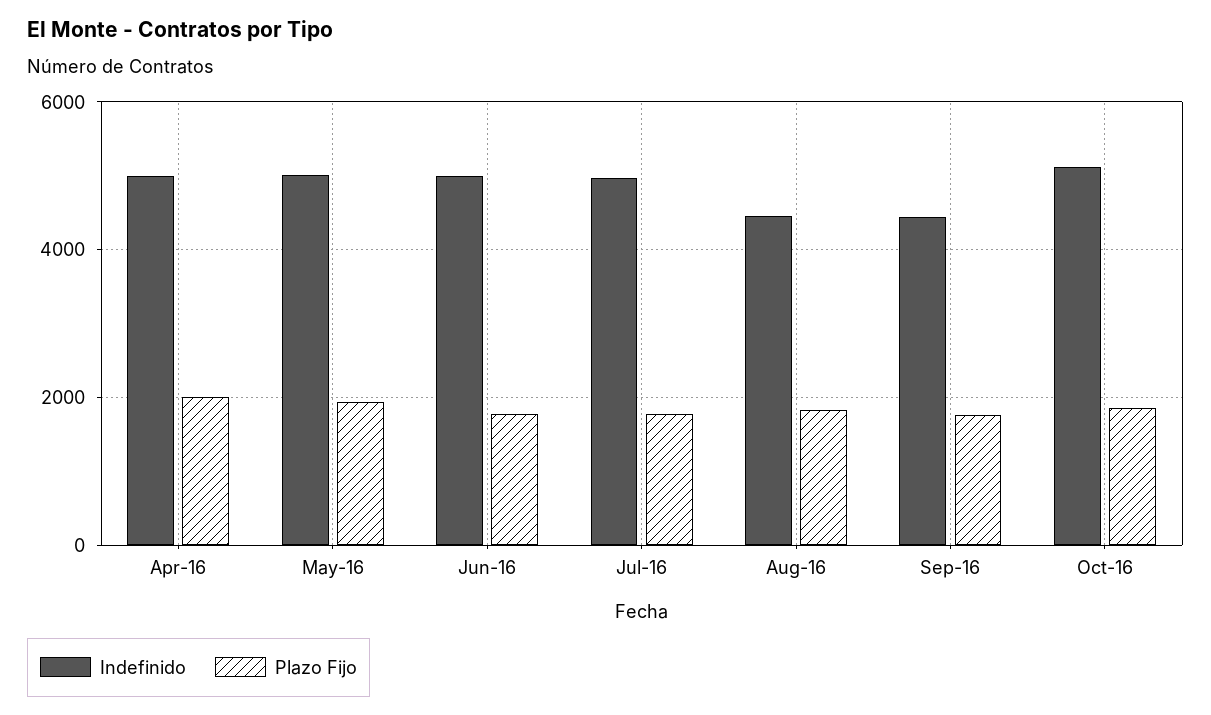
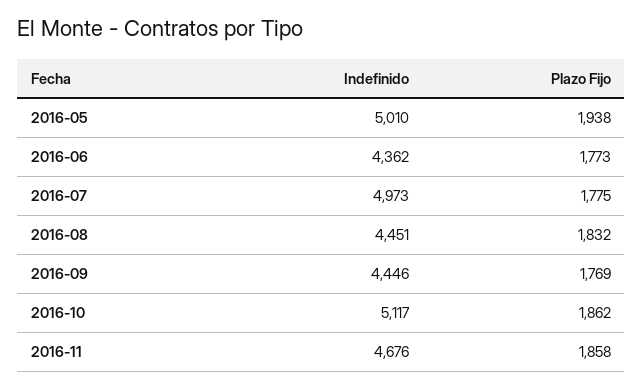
Indefinido, Apr-16: 5000 -> none
Plazo Fijo, Apr-16: 2000 -> none
Indefinido, Jun-16: 5000 -> 4362
Indefinido, 2016-11: none -> 4676
Plazo Fijo, 2016-11: none -> 1858

